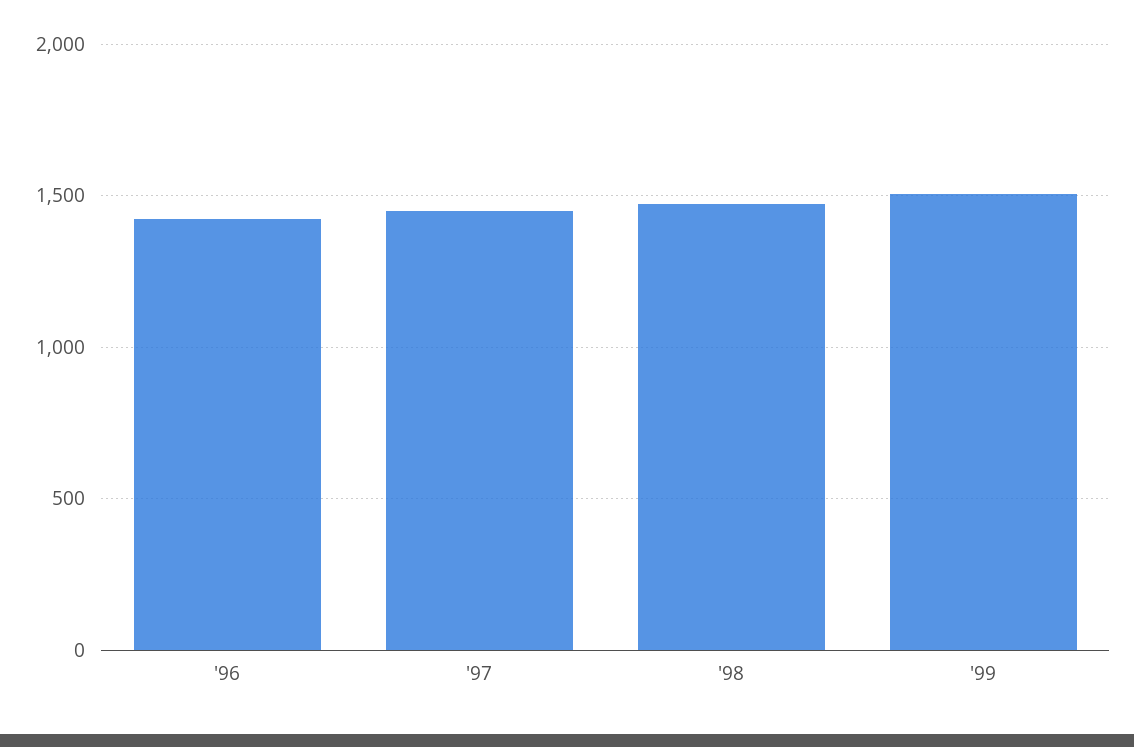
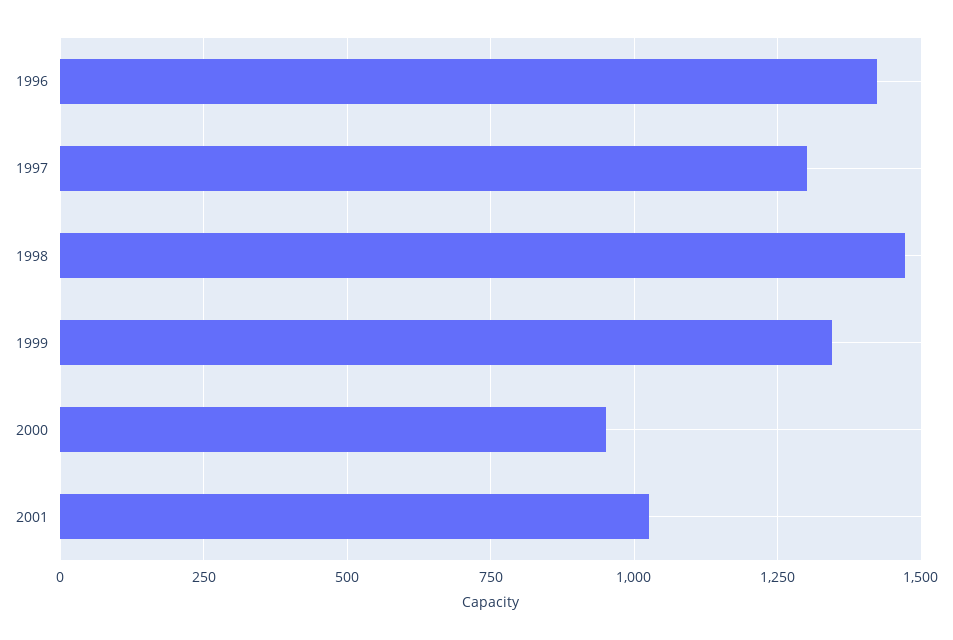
'97: 1450 -> 1300
'99: 1500 -> 1350
2000: none -> 950
2001: none -> 1025

